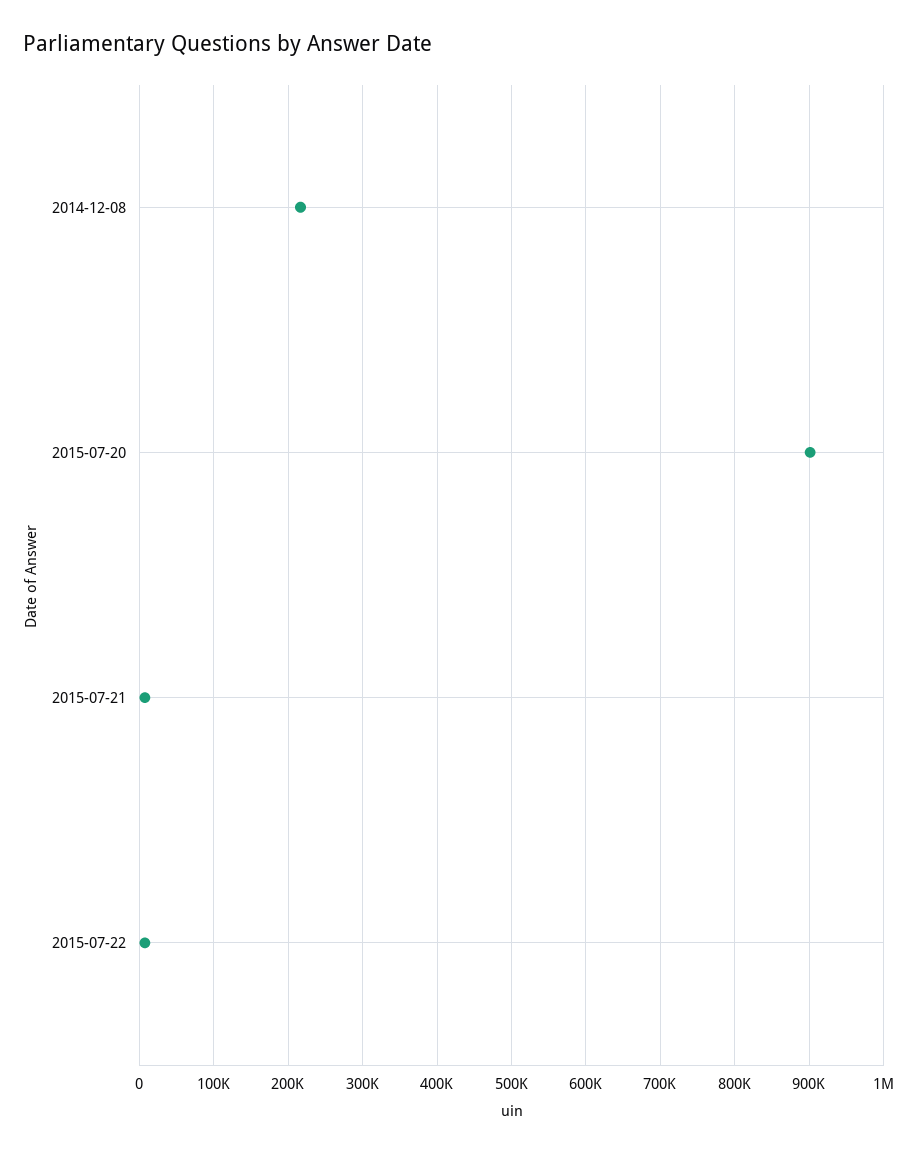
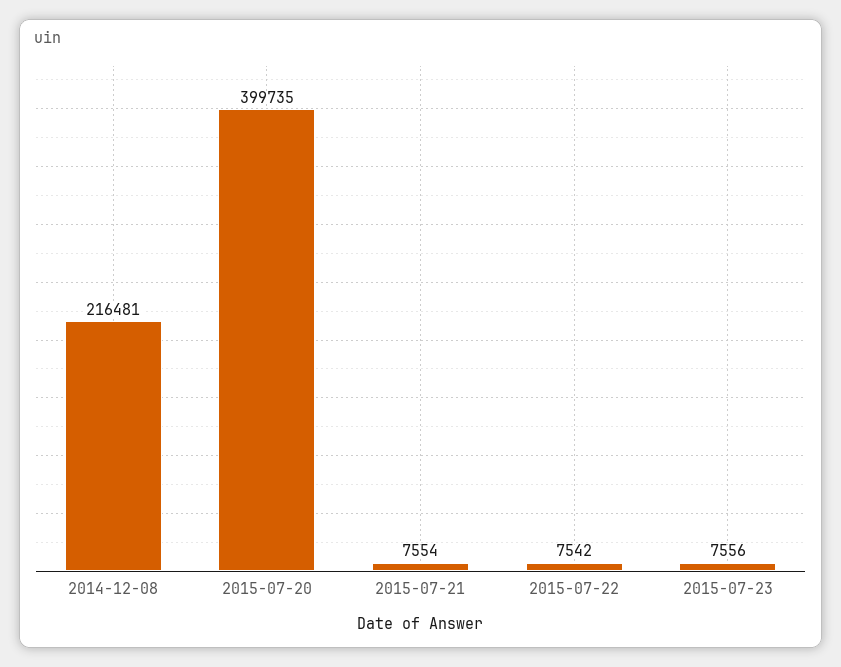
2015-07-20: 900000 -> 399735
2015-07-23: none -> 7556

